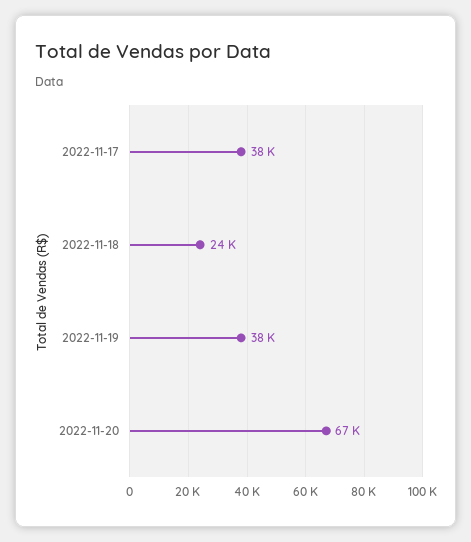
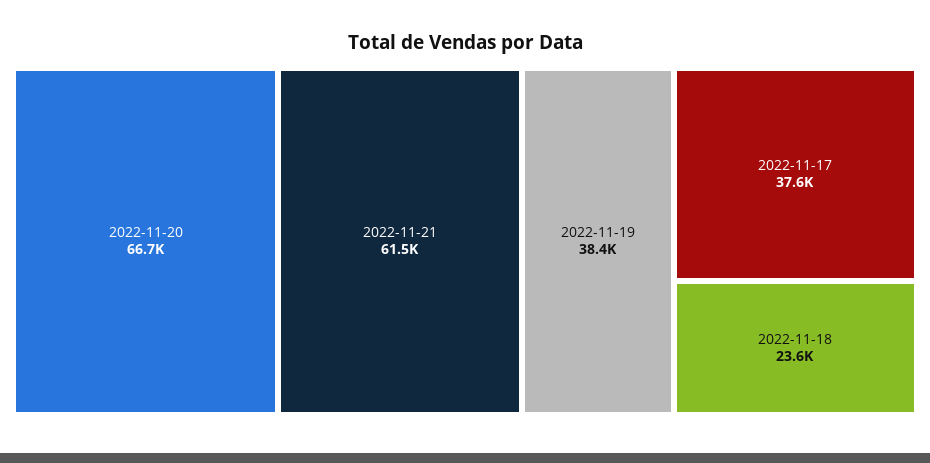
2022-11-21: none -> 61500

